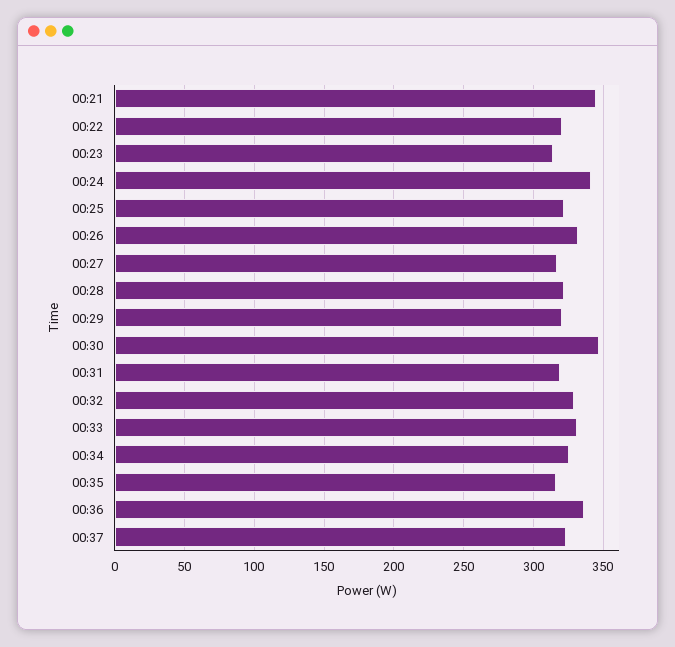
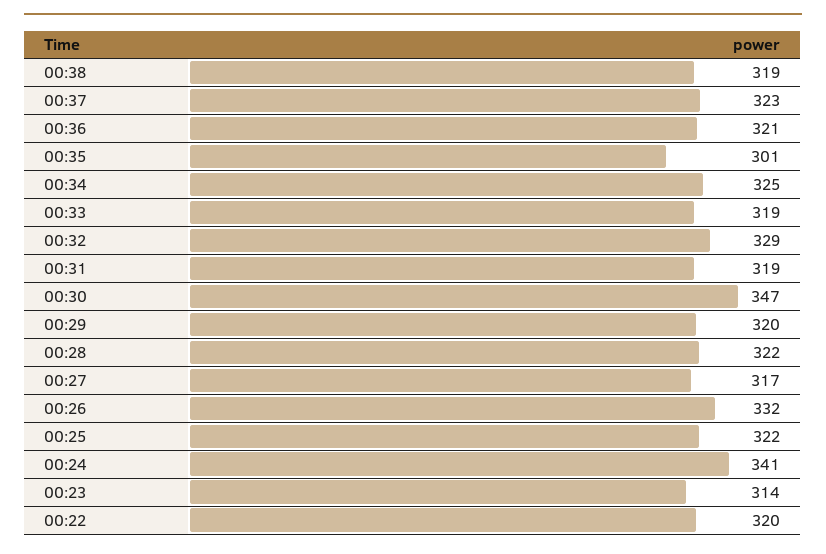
00:21: 345 -> none
00:33: 330 -> 319
00:35: 315 -> 301
00:36: 335 -> 321
00:38: none -> 319

